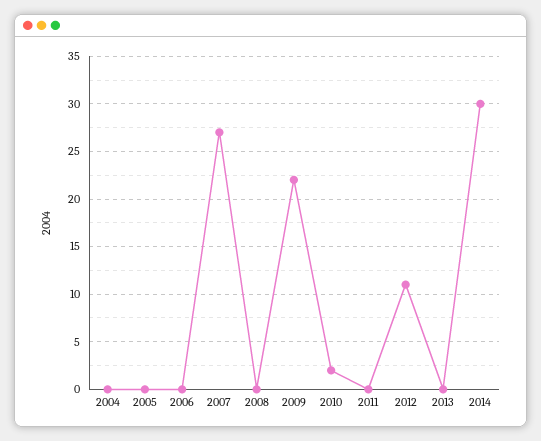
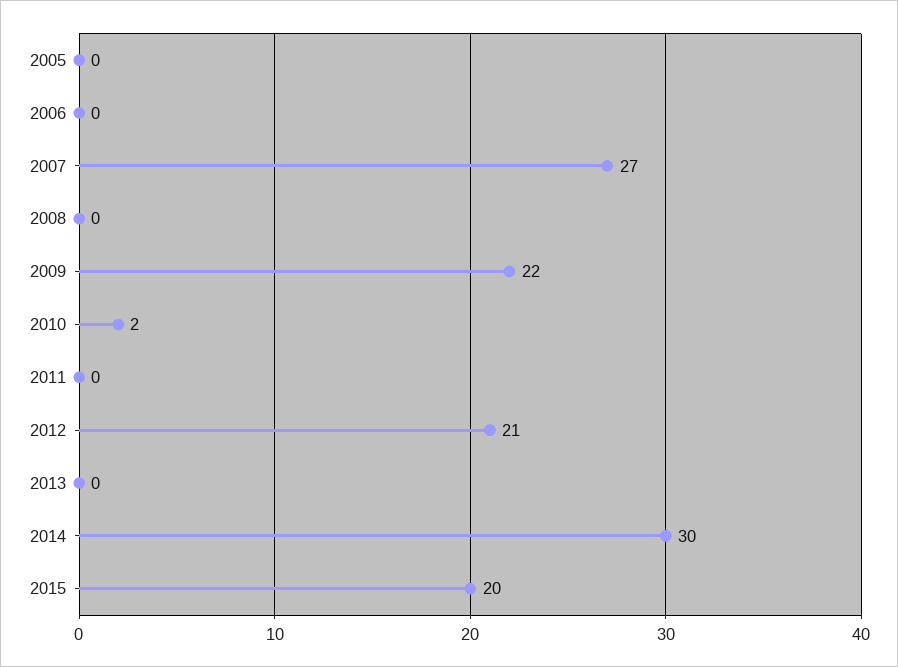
2004: 0 -> none
2012: 11 -> 21
2015: none -> 20

